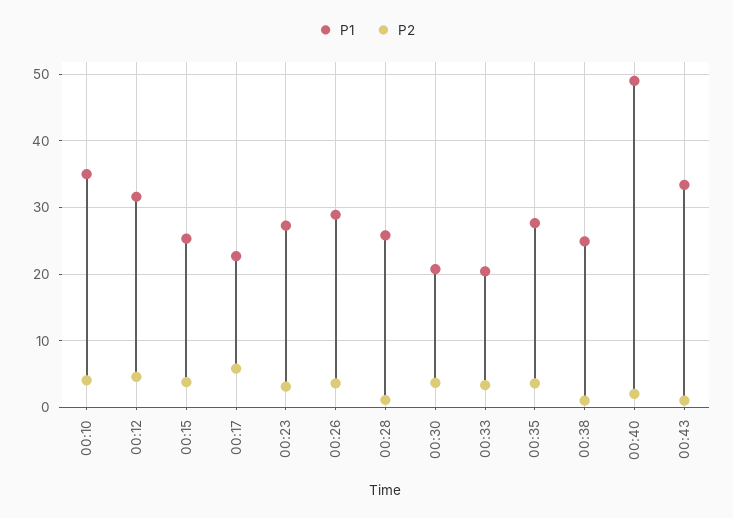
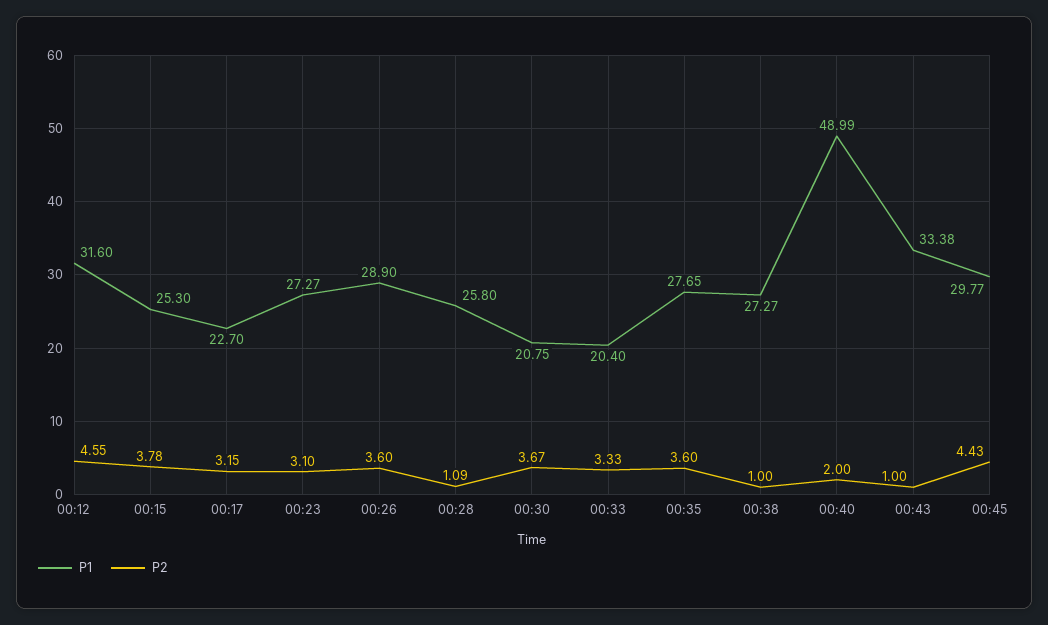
P1, 00:10: 35 -> none
P2, 00:10: 4 -> none
P2, 00:17: 6 -> 3.15
P1, 00:38: 25 -> 27.27
P1, 00:45: none -> 29.77
P2, 00:45: none -> 4.43

